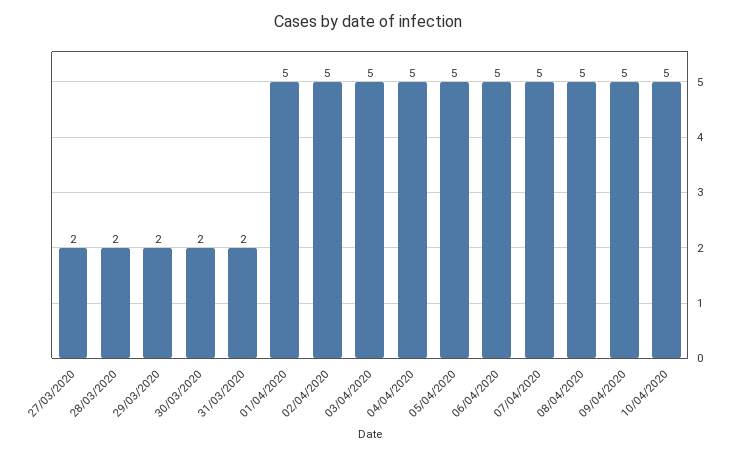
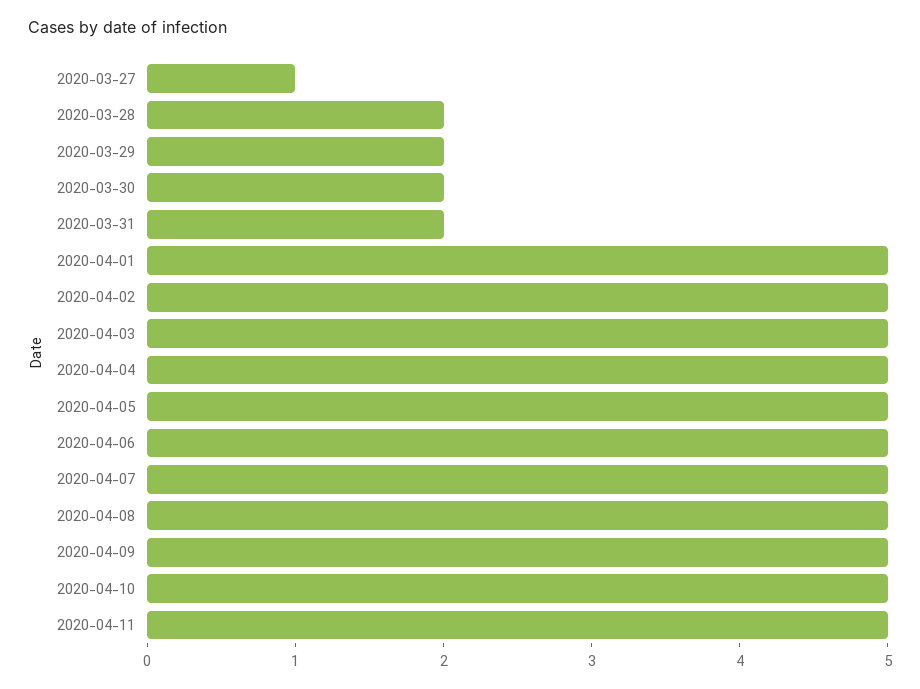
27/03/2020: 2 -> 1
2020-04-11: none -> 5

